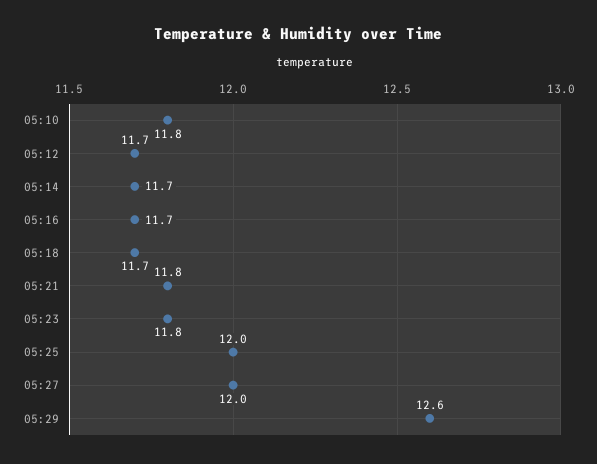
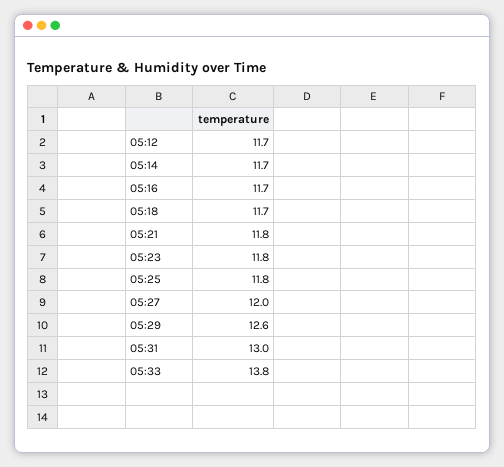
05:10: 11.8 -> none
05:25: 12 -> 11.8
05:31: none -> 13
05:33: none -> 13.8

